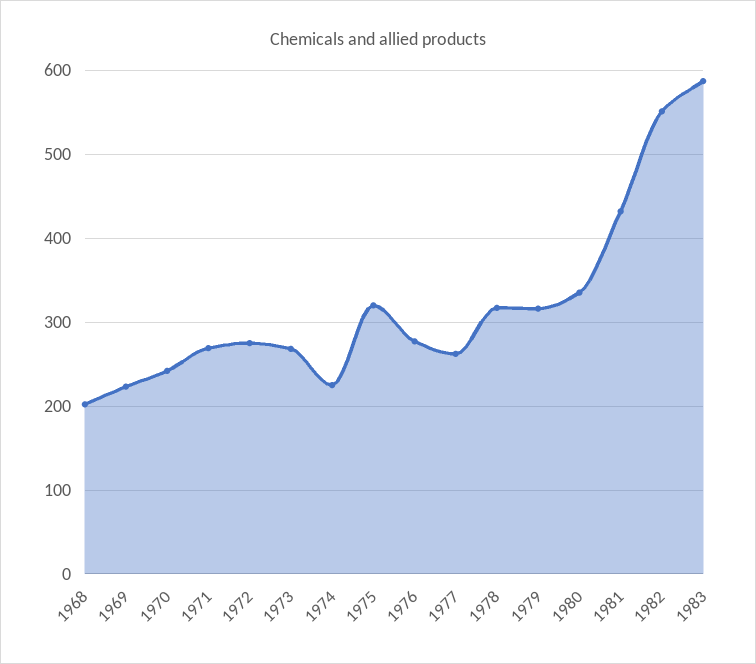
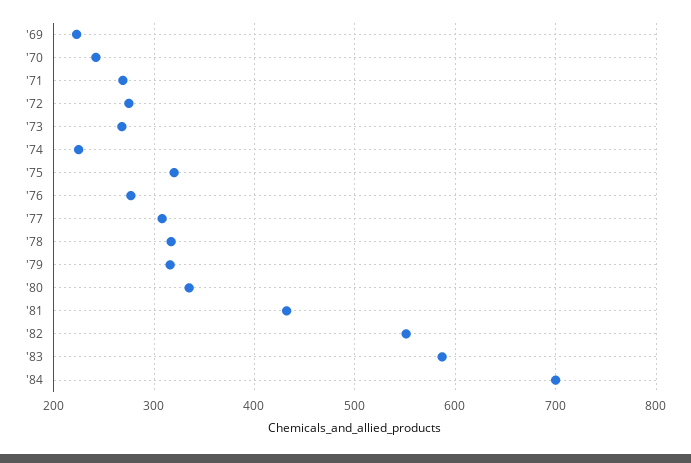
1968: 200 -> none
1977: 260 -> 310
'84: none -> 700

